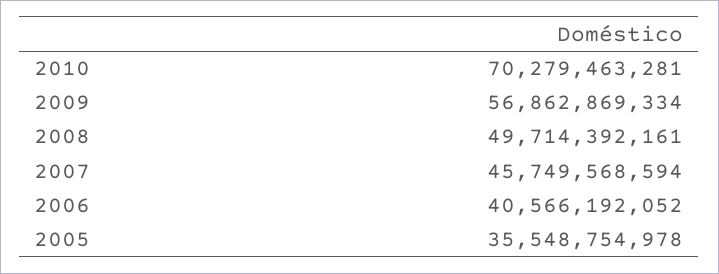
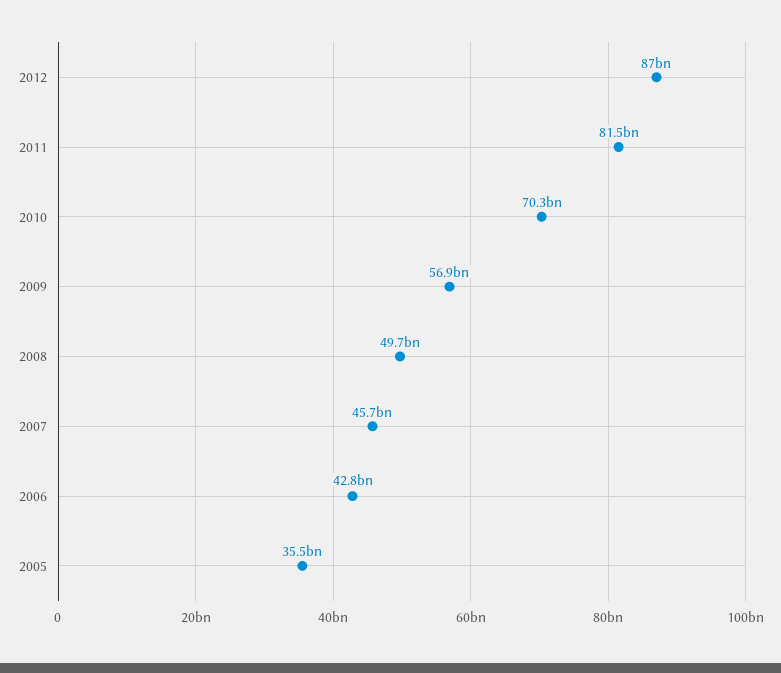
2006: 40566192052 -> 42800000000
2012: none -> 87000000000
2011: none -> 81500000000

